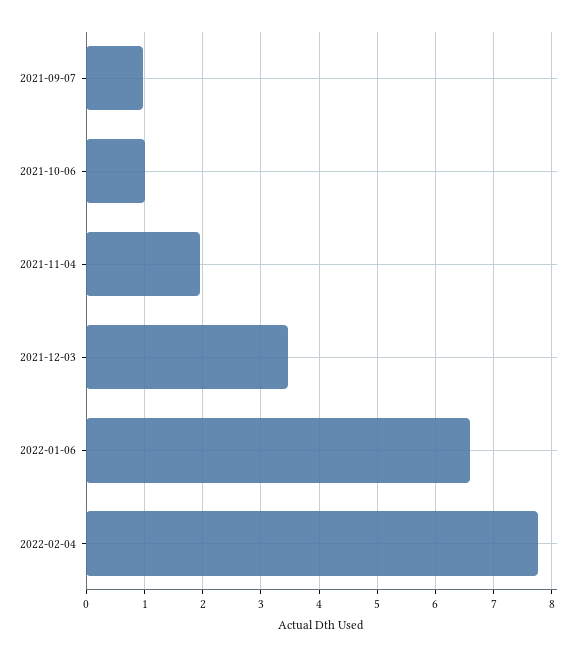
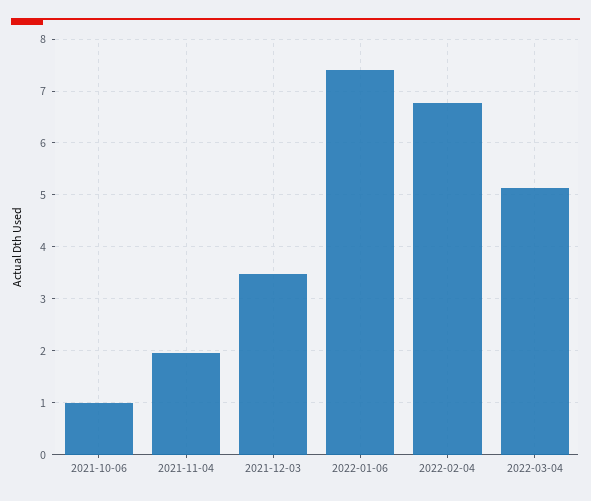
2021-09-07: 1 -> none
2022-01-06: 6.6 -> 7.4
2022-02-04: 7.8 -> 6.8
2022-03-04: none -> 5.2

